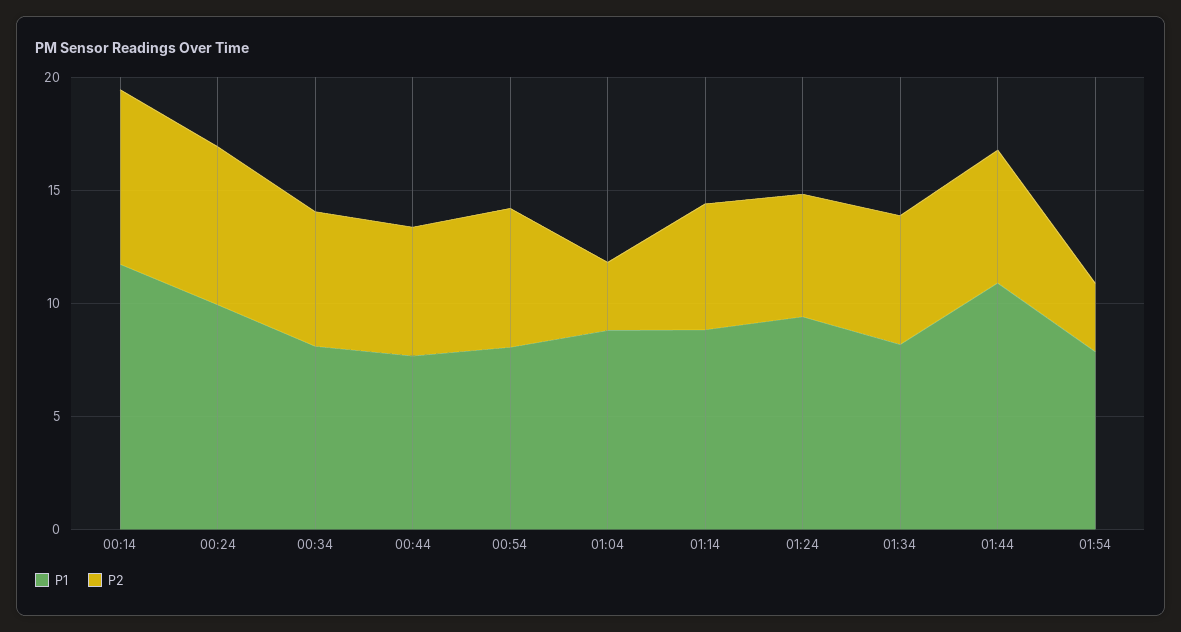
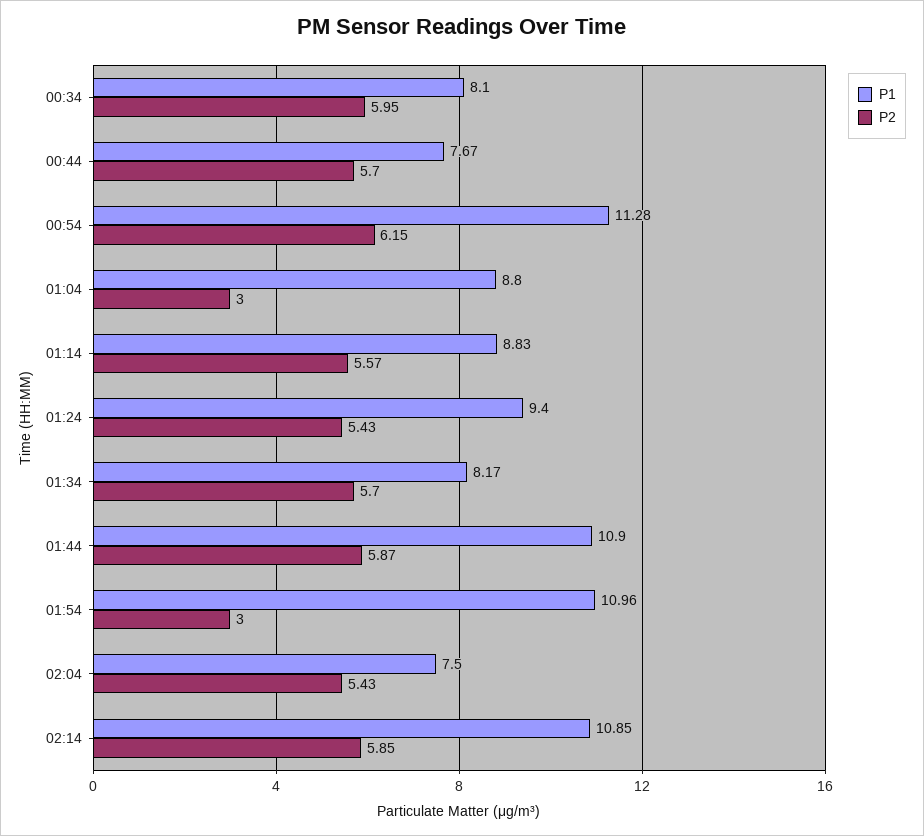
P1, 00:14: 12 -> none
P2, 00:14: 8 -> none
P1, 00:24: 10 -> none
P2, 00:24: 7 -> none
P1, 00:54: 8 -> 11.28
P1, 01:54: 8 -> 10.96
P1, 02:04: none -> 7.5
P2, 02:04: none -> 5.43
P1, 02:14: none -> 10.85
P2, 02:14: none -> 5.85

